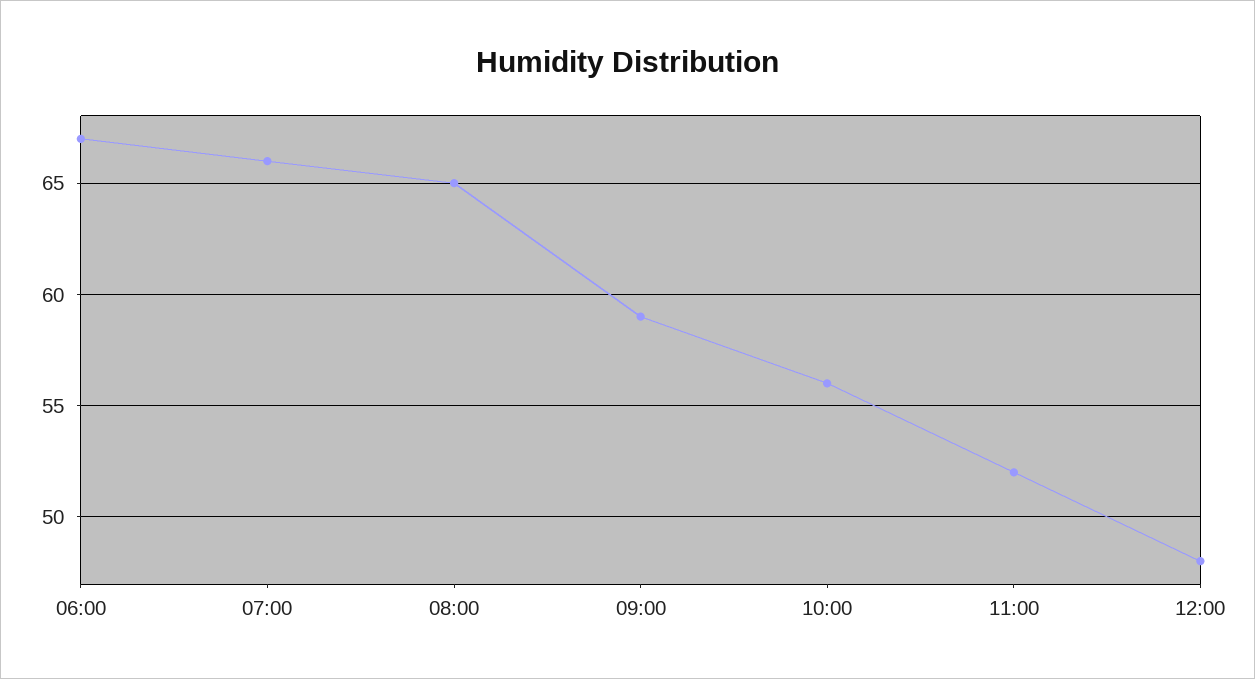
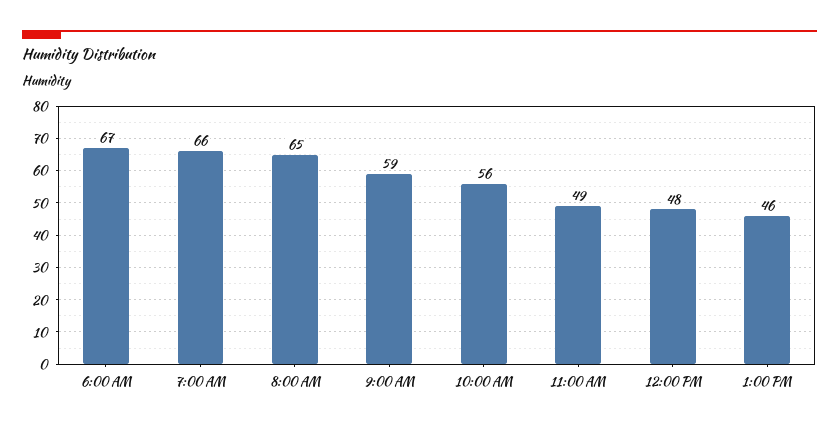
11:00: 52 -> 49
1:00 PM: none -> 46

